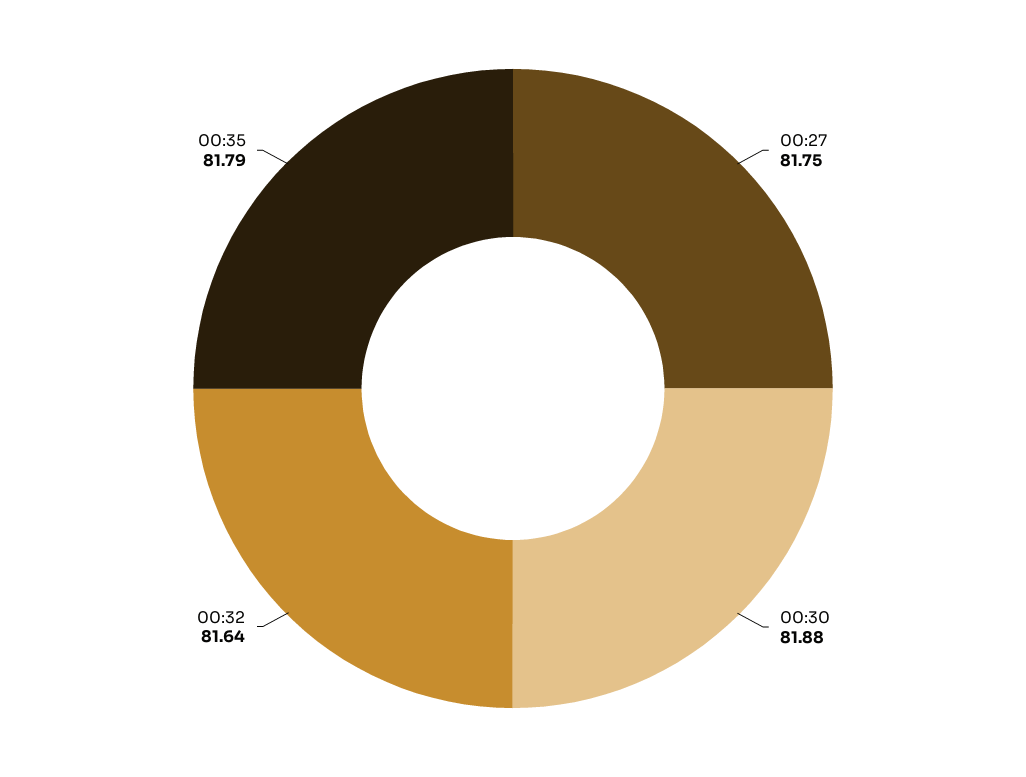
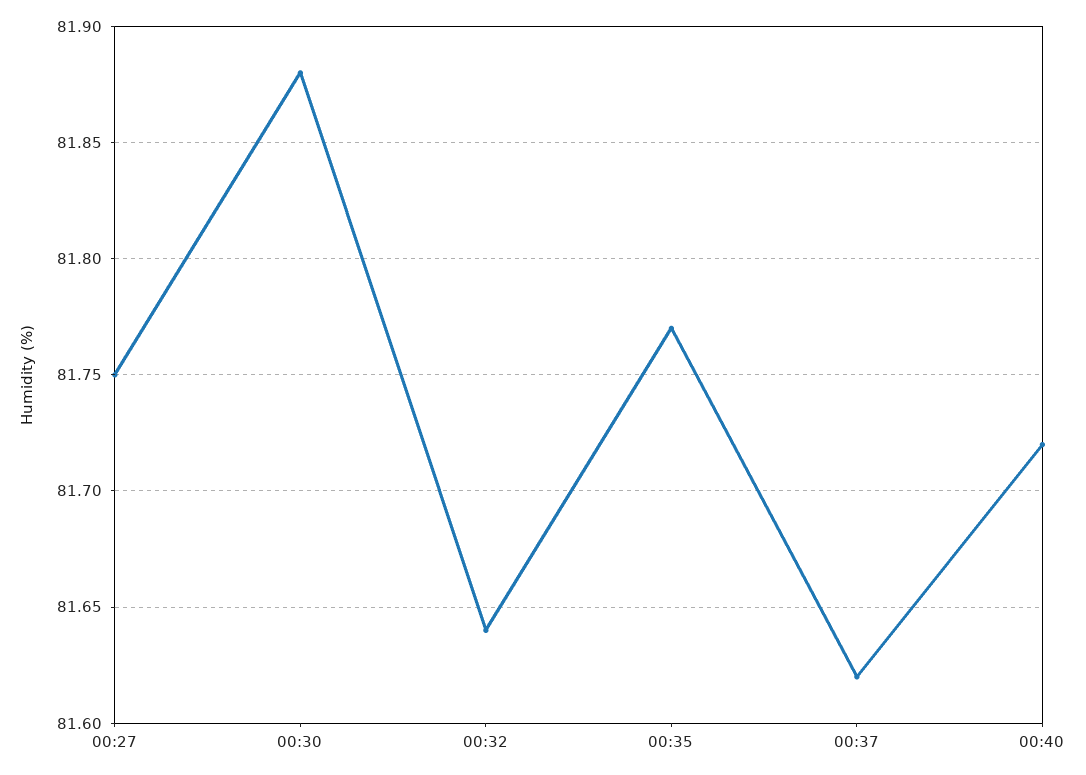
00:35: 81.79 -> 81.77
00:37: none -> 81.62
00:40: none -> 81.72

